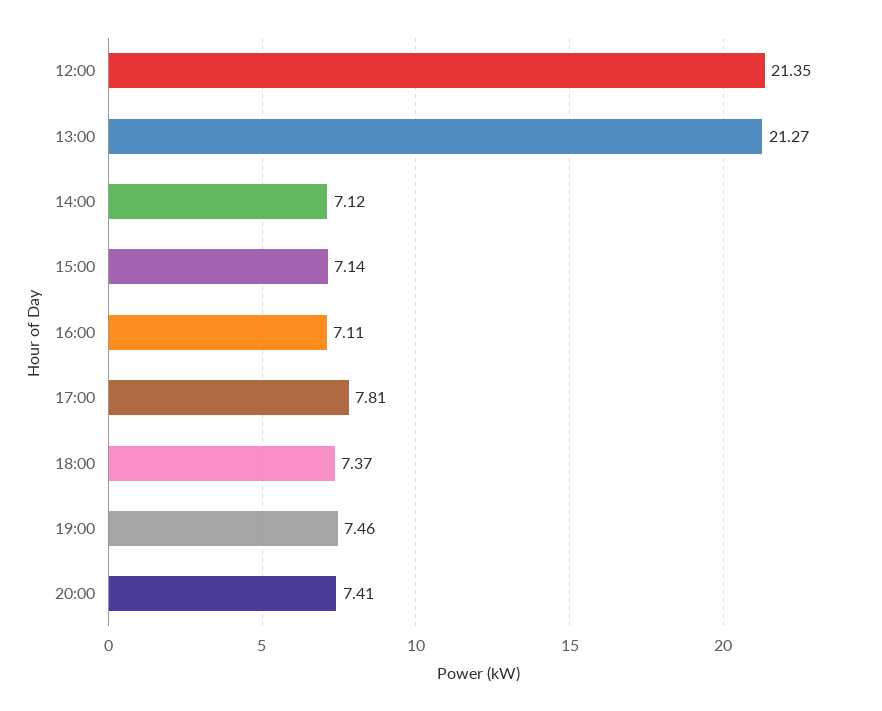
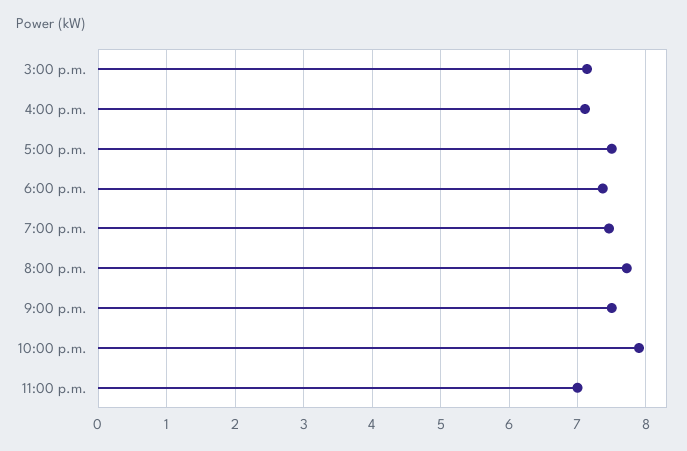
12:00: 21.35 -> none
13:00: 21.27 -> none
14:00: 7.12 -> none
17:00: 7.81 -> 7.5
20:00: 7.41 -> 7.7
9:00 p.m.: none -> 7.5
10:00 p.m.: none -> 7.9
11:00 p.m.: none -> 7

